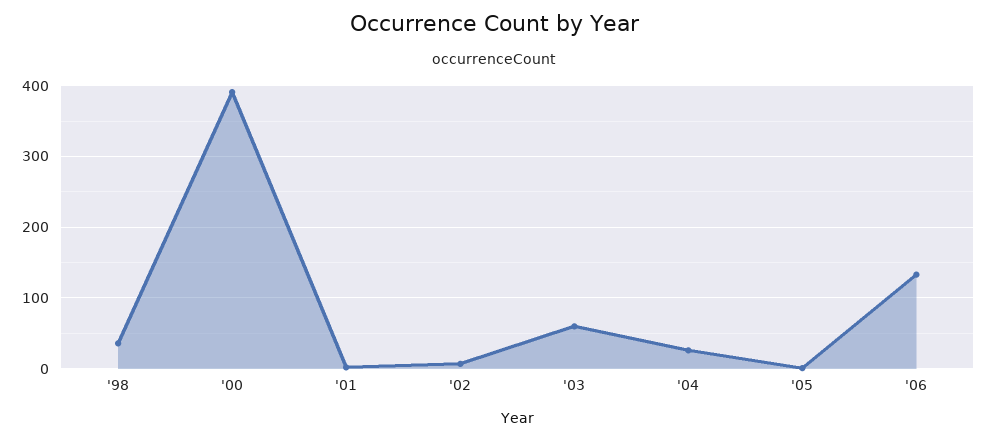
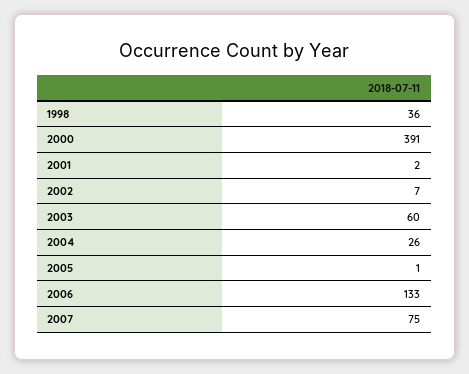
2007: none -> 75

